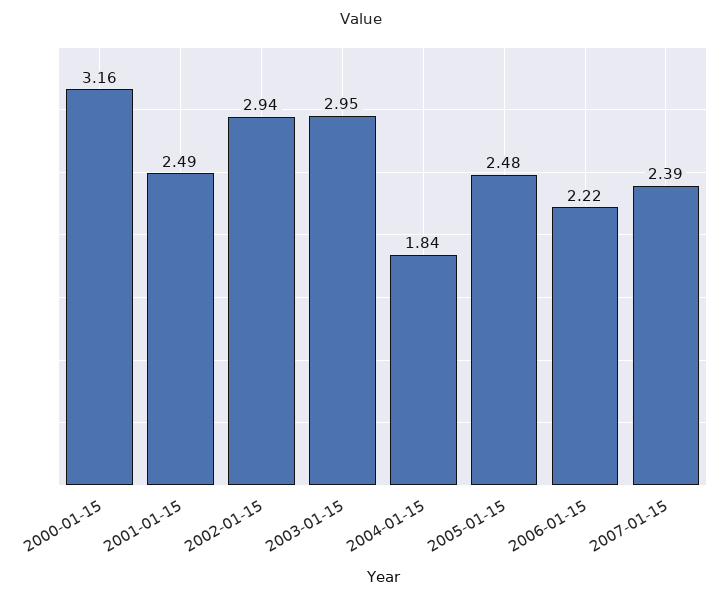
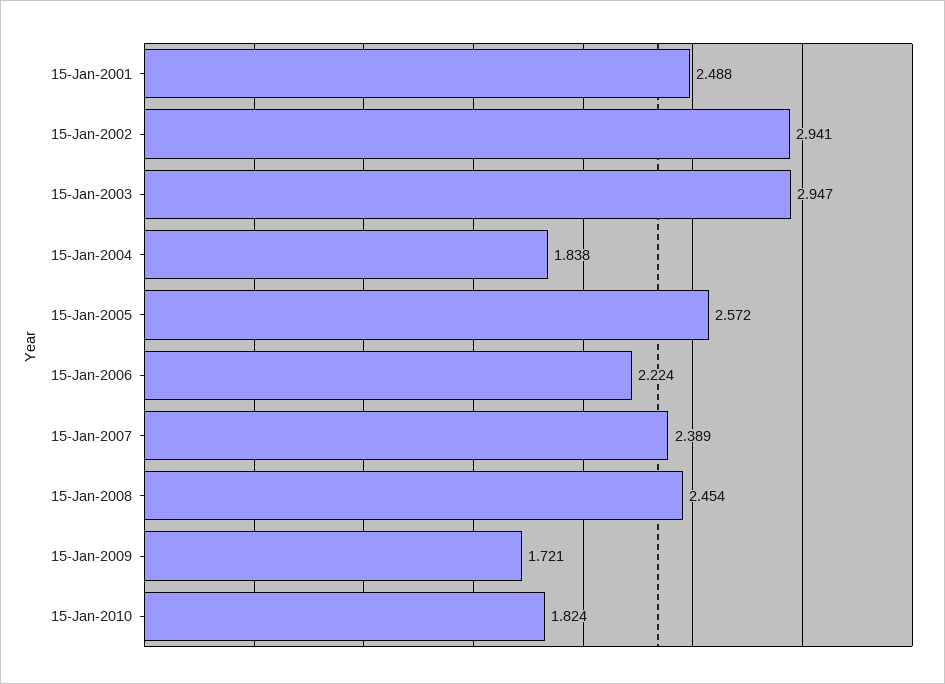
2000-01-15: 3.16 -> none
2005-01-15: 2.48 -> 2.572
15-Jan-2008: none -> 2.454
15-Jan-2009: none -> 1.721
15-Jan-2010: none -> 1.824

